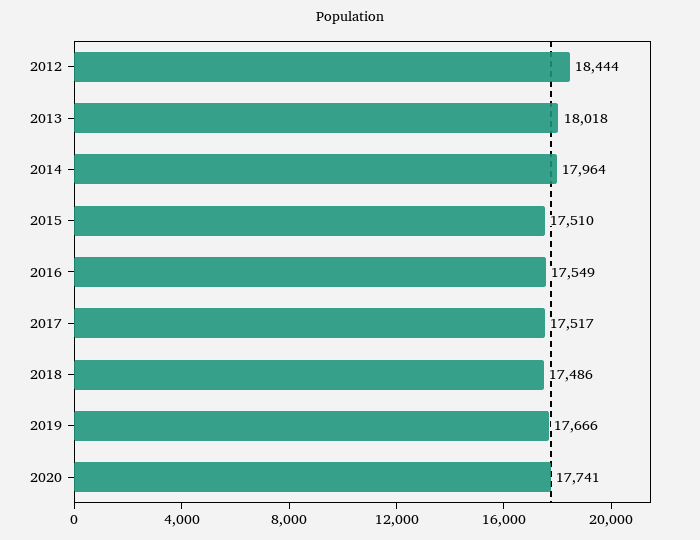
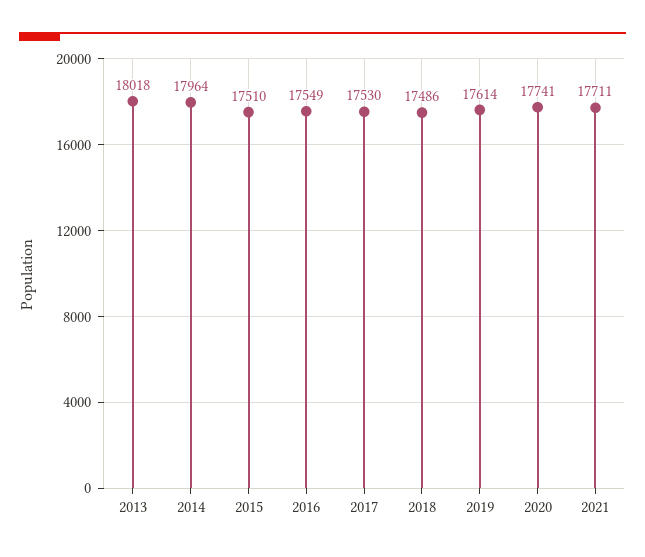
2012: 18444 -> none
2017: 17517 -> 17530
2019: 17666 -> 17614
2021: none -> 17711

